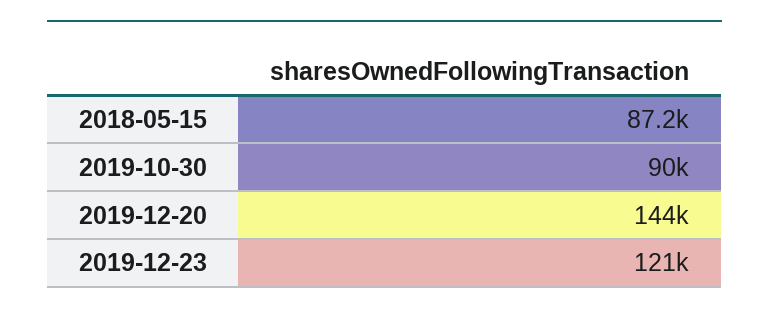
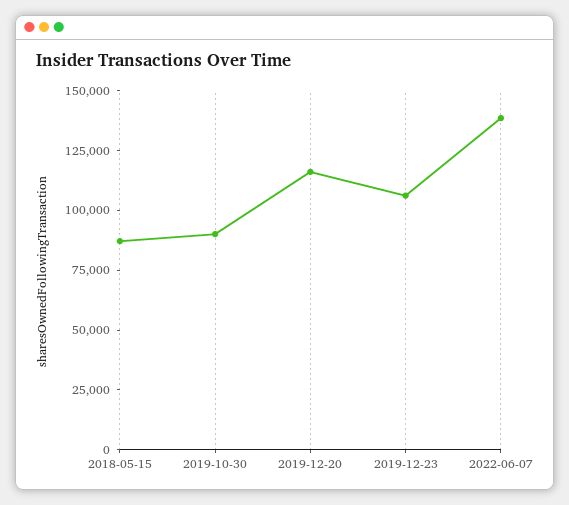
2019-12-20: 144000 -> 115000
2019-12-23: 121000 -> 105000
2022-06-07: none -> 140000

